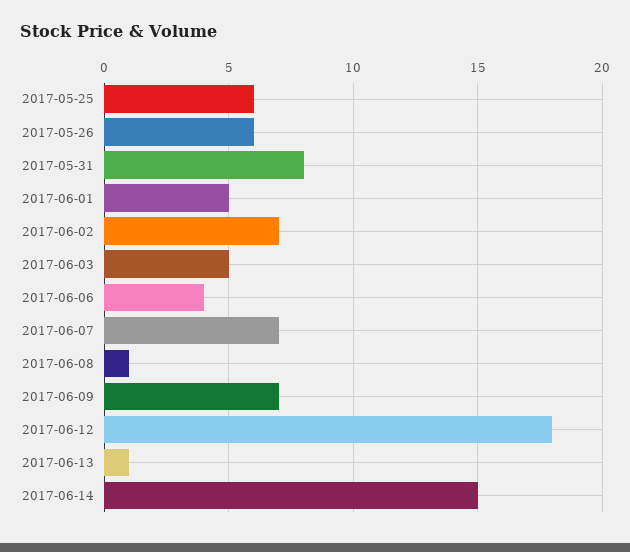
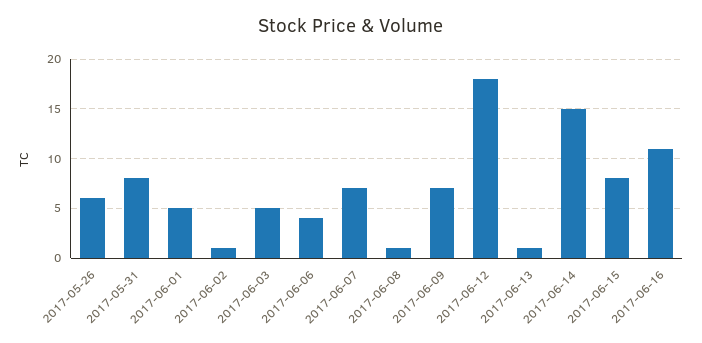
2017-05-25: 6 -> none
2017-06-02: 7 -> 1
2017-06-15: none -> 8
2017-06-16: none -> 11

